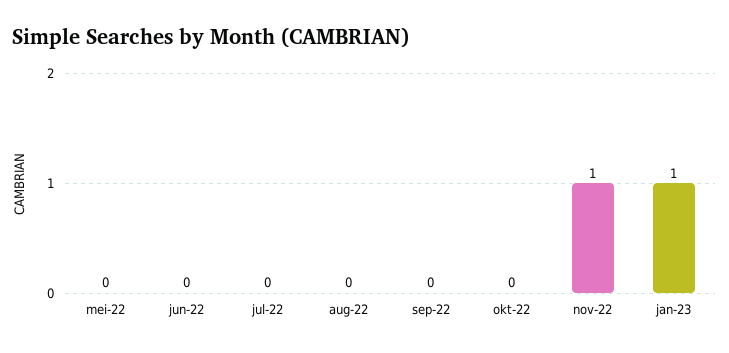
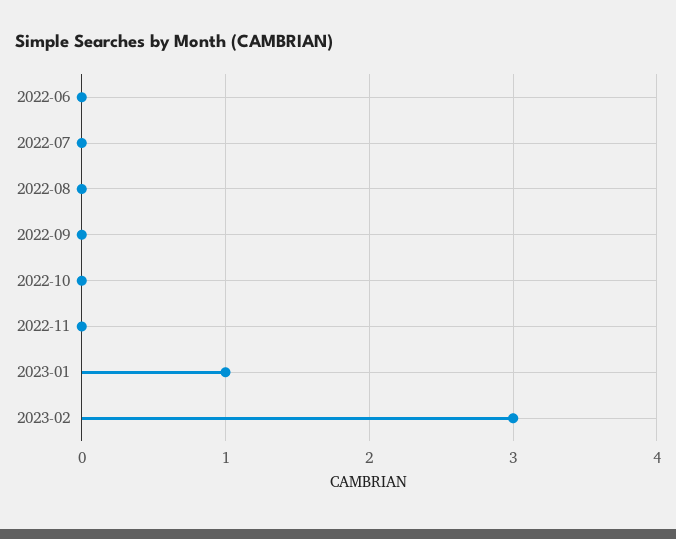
mei-22: 0 -> none
nov-22: 1 -> 0
2023-02: none -> 3

